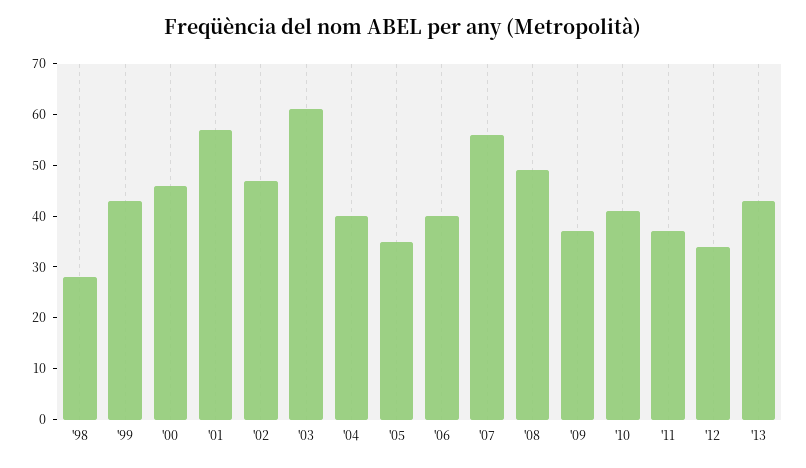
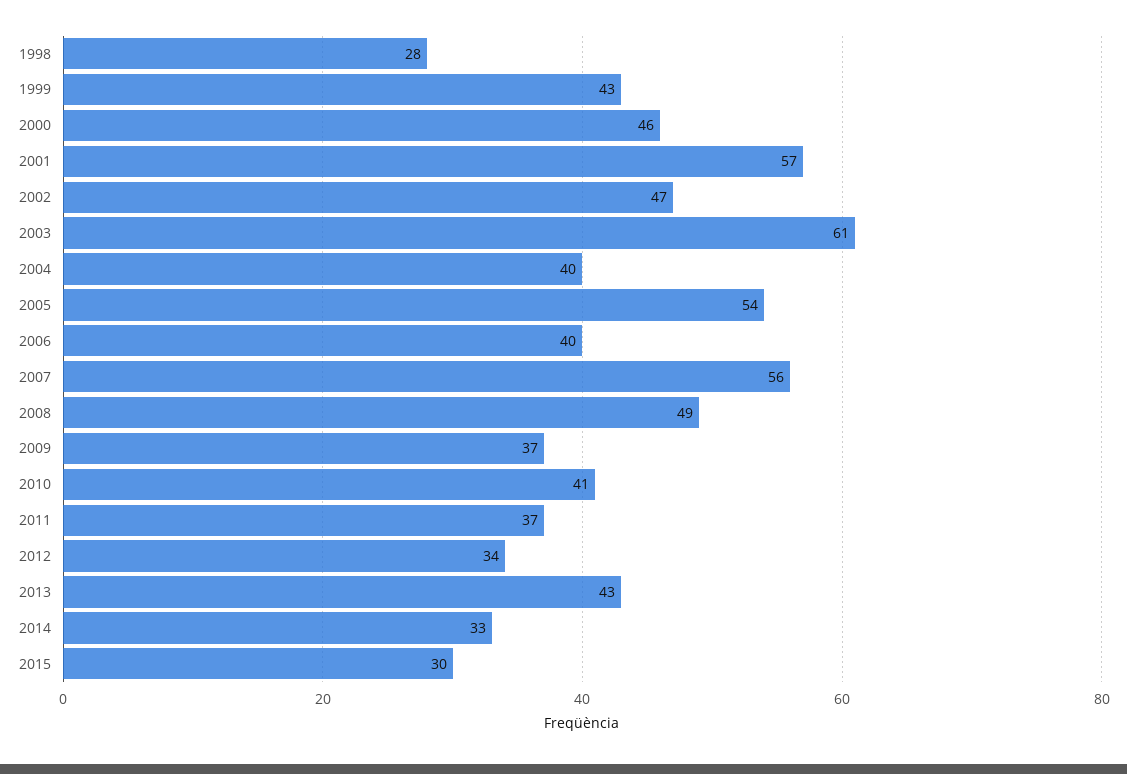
'05: 35 -> 54
2014: none -> 33
2015: none -> 30

